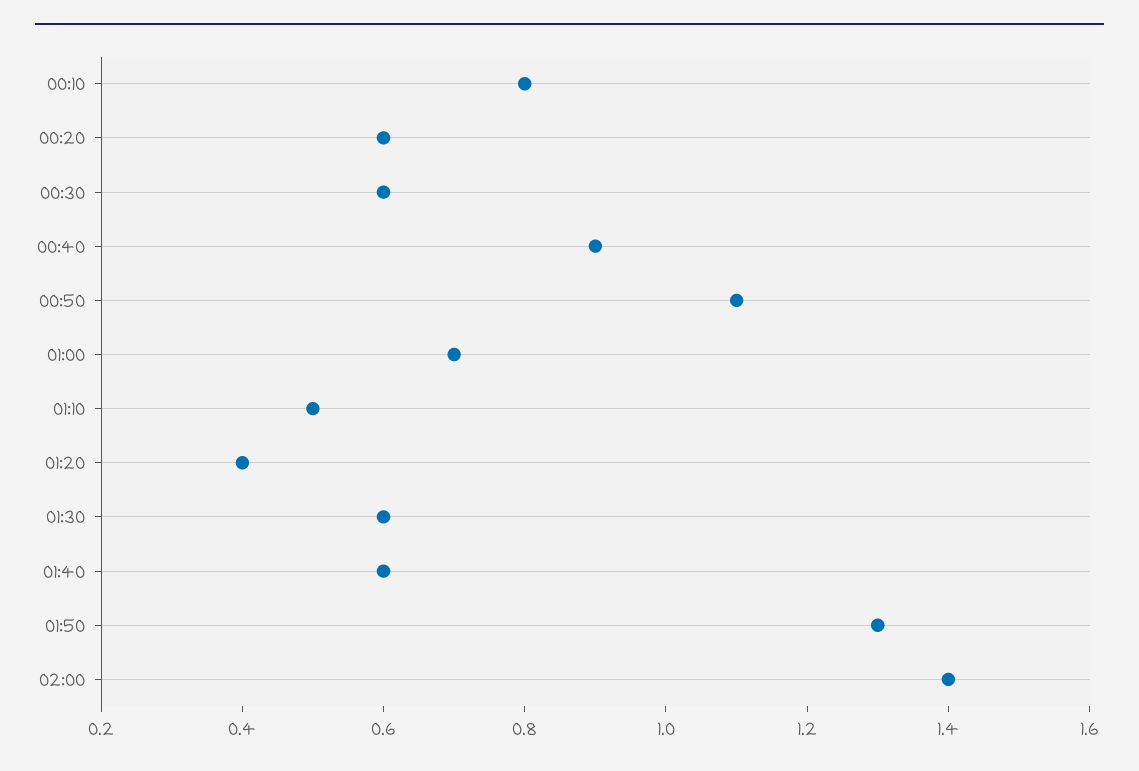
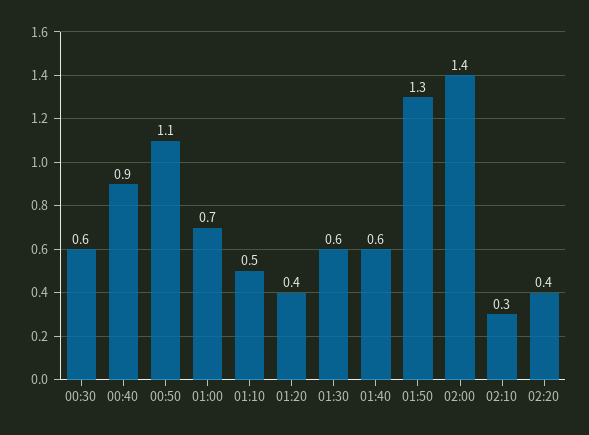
00:10: 0.8 -> none
00:20: 0.6 -> none
02:10: none -> 0.3
02:20: none -> 0.4

